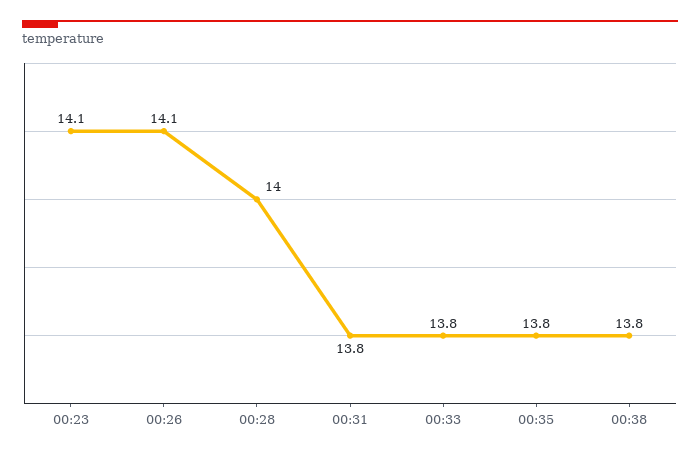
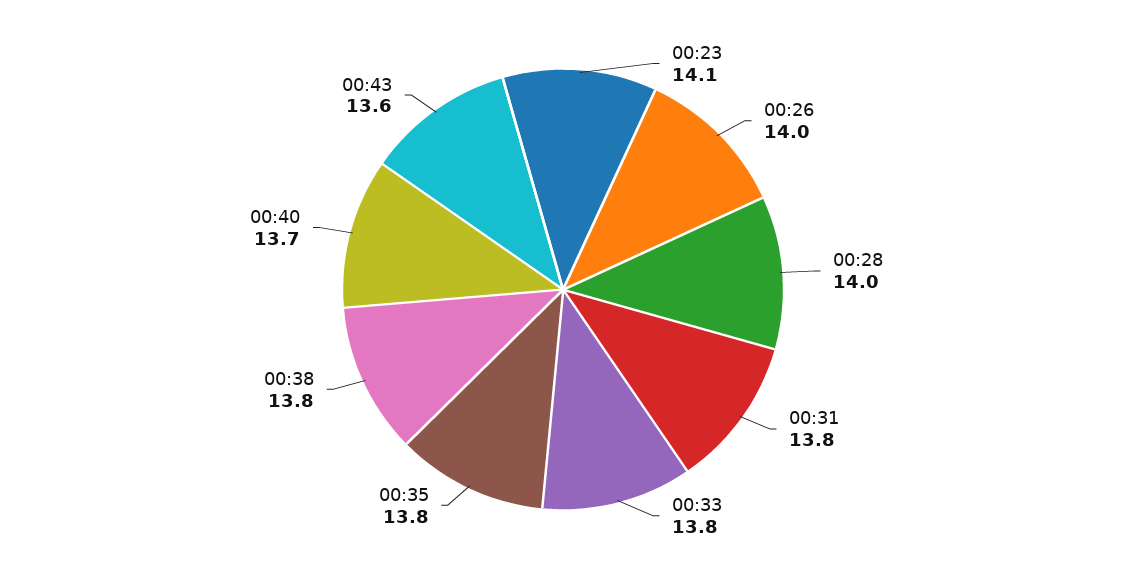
00:26: 14.1 -> 14
00:40: none -> 13.7
00:43: none -> 13.6

